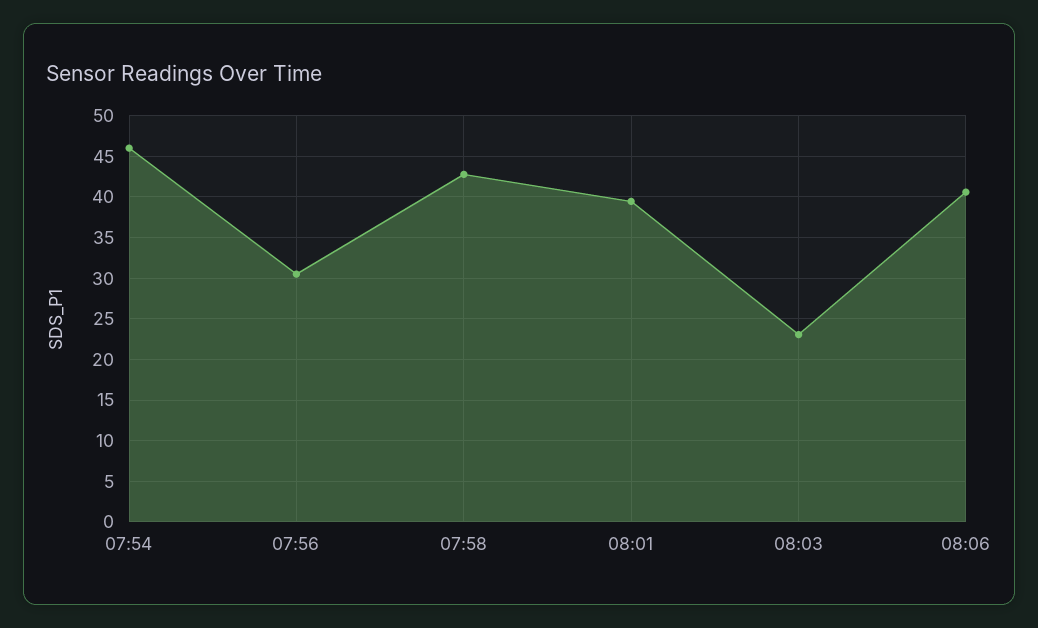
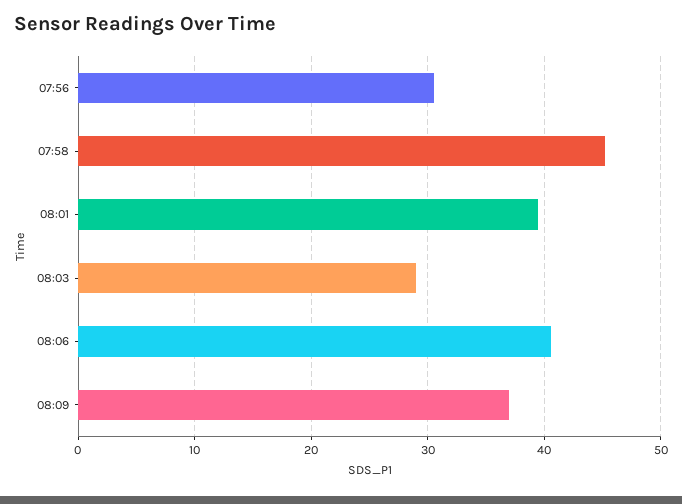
07:54: 46 -> none
07:58: 43 -> 45
08:03: 23 -> 29
08:09: none -> 37

